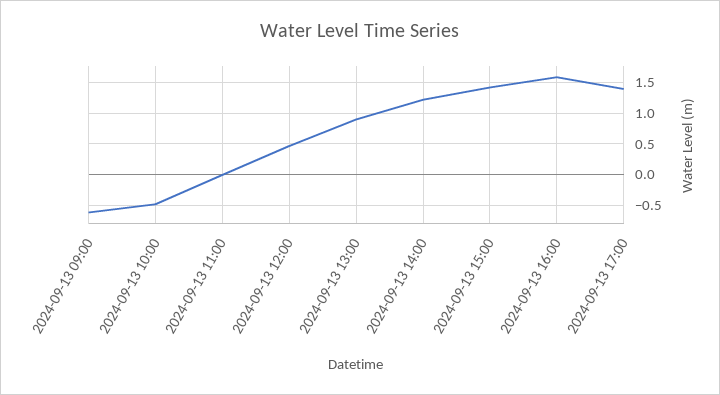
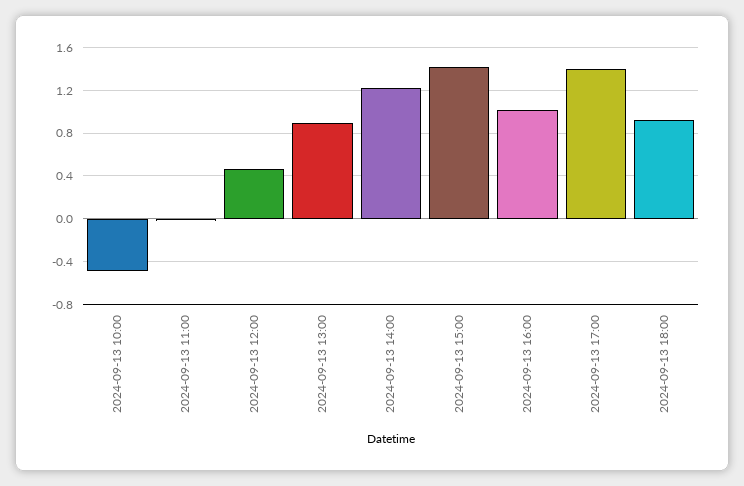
2024-09-13 09:00: -0.6 -> none
2024-09-13 16:00: 1.6 -> 1
2024-09-13 18:00: none -> 0.9

